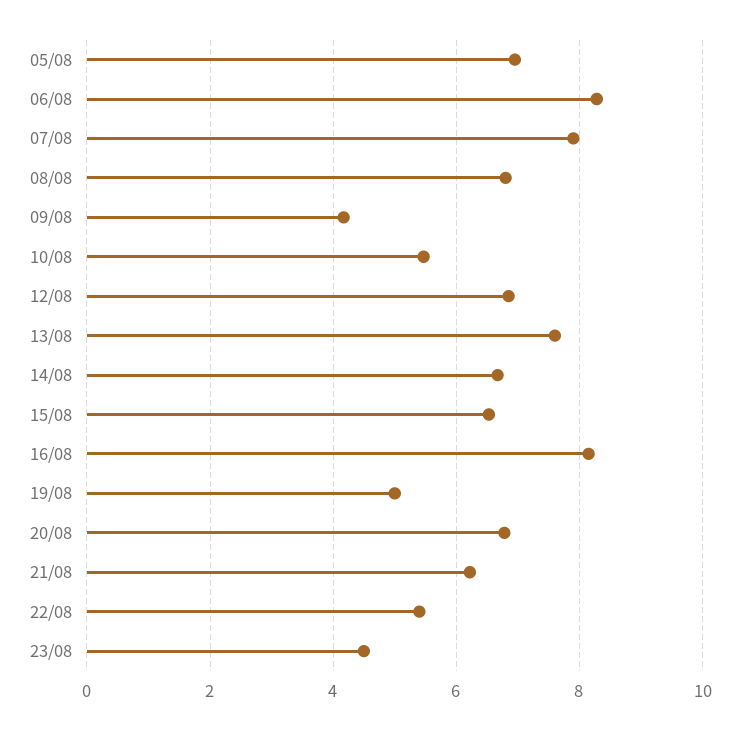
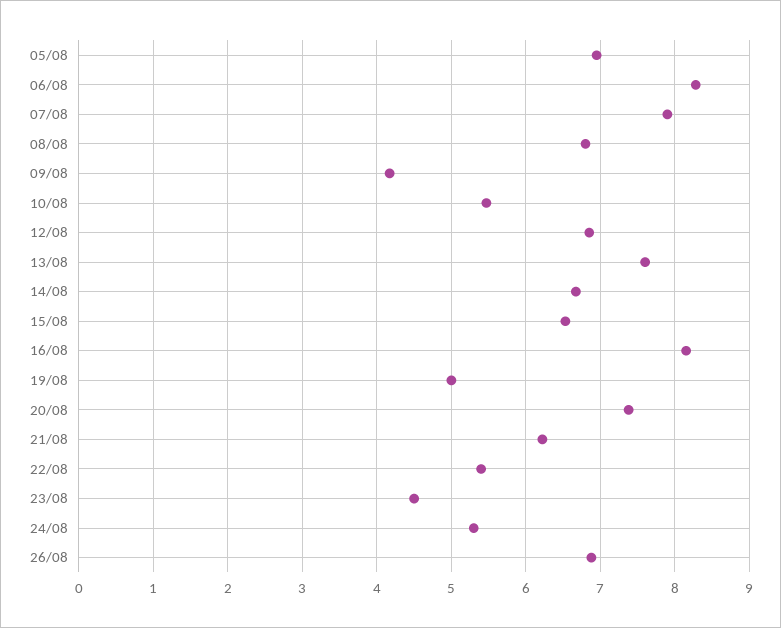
20/08: 6.8 -> 7.4
24/08: none -> 5.3
26/08: none -> 6.9

